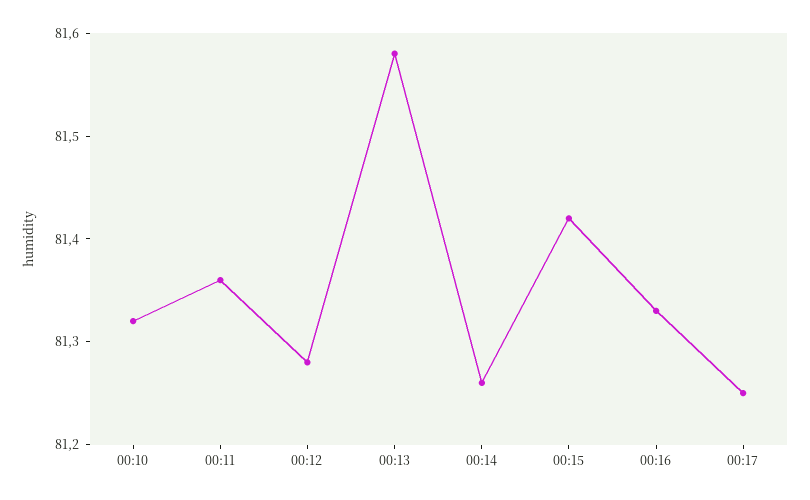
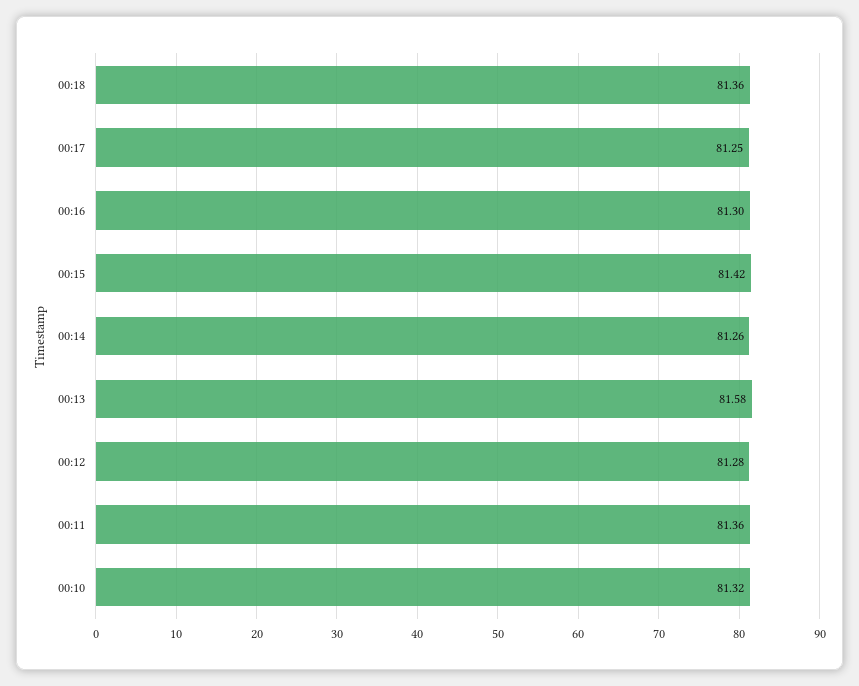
00:16: 81.33 -> 81.3
00:18: none -> 81.36

